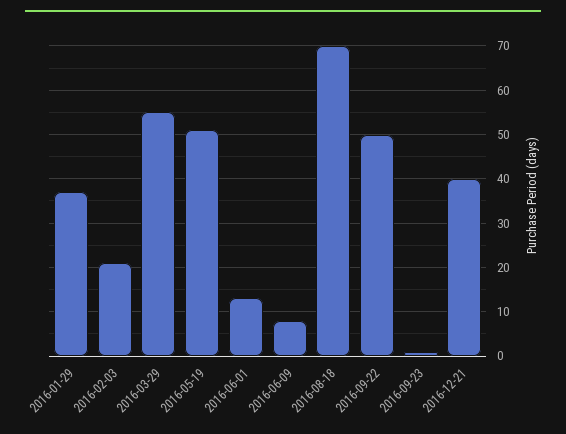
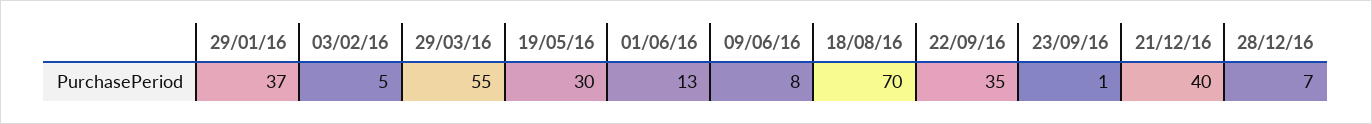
2016-02-03: 20 -> 5
2016-05-19: 50 -> 30
2016-09-22: 50 -> 35
28/12/16: none -> 7

